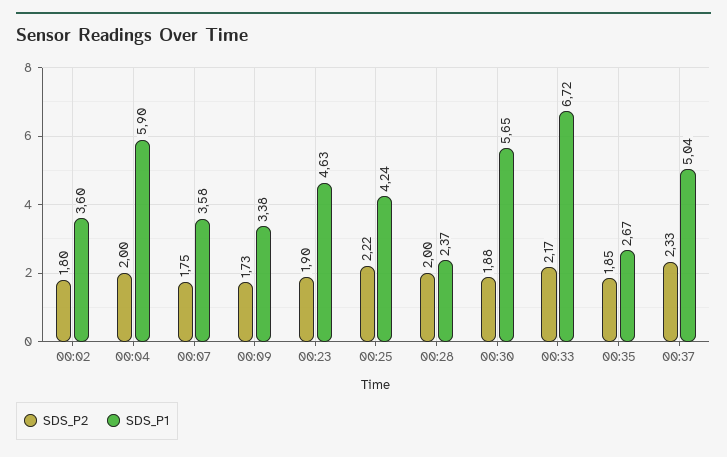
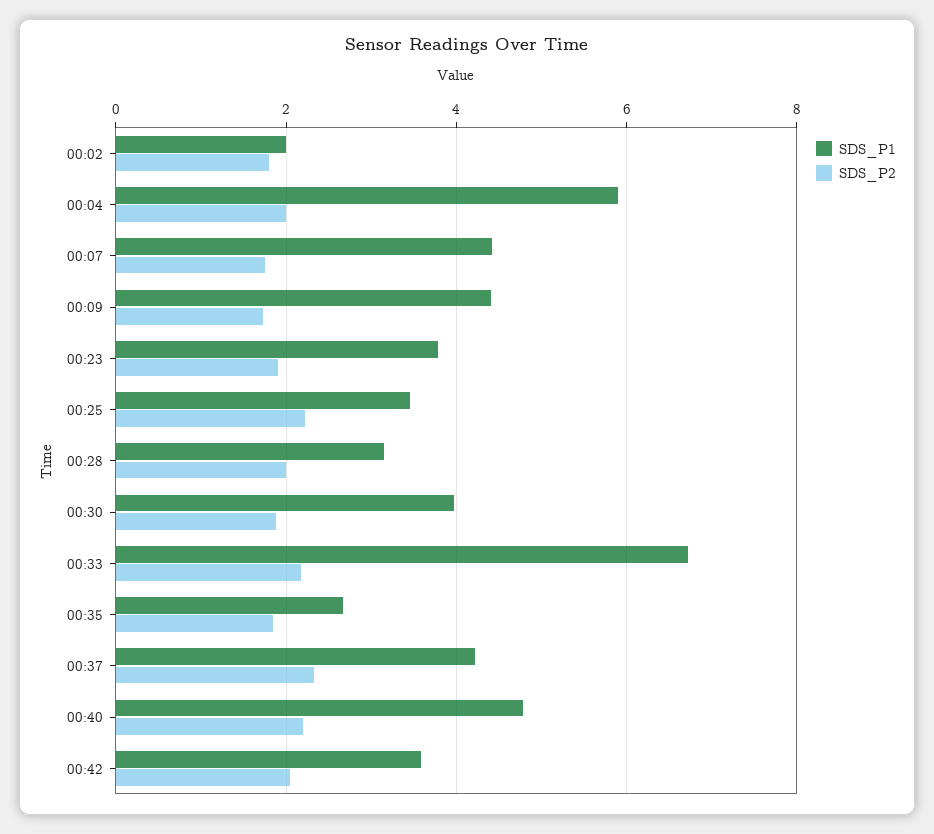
SDS_P1, 00:02: 3.6 -> 2
SDS_P1, 00:07: 3.58 -> 4.4
SDS_P1, 00:09: 3.38 -> 4.4
SDS_P1, 00:23: 4.63 -> 3.8
SDS_P1, 00:25: 4.24 -> 3.4
SDS_P1, 00:28: 2.37 -> 3.2
SDS_P1, 00:30: 5.65 -> 4
SDS_P1, 00:37: 5.04 -> 4.2
SDS_P1, 00:40: none -> 4.8
SDS_P2, 00:40: none -> 2.2
SDS_P1, 00:42: none -> 3.6
SDS_P2, 00:42: none -> 2

